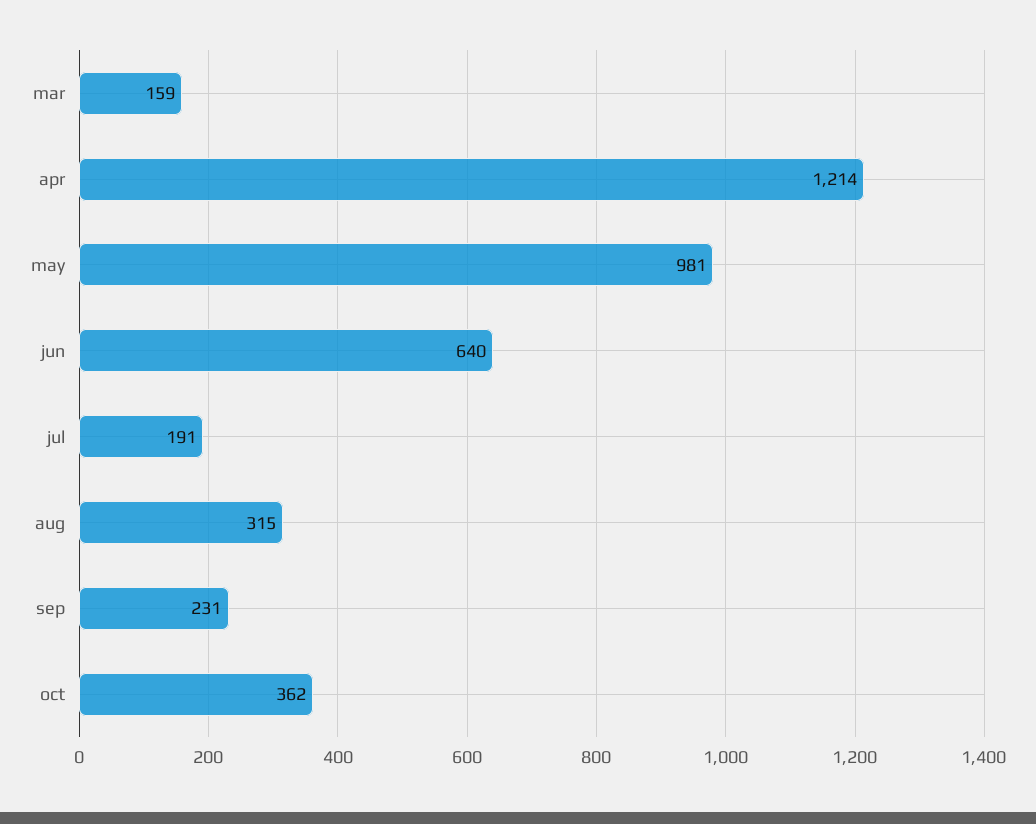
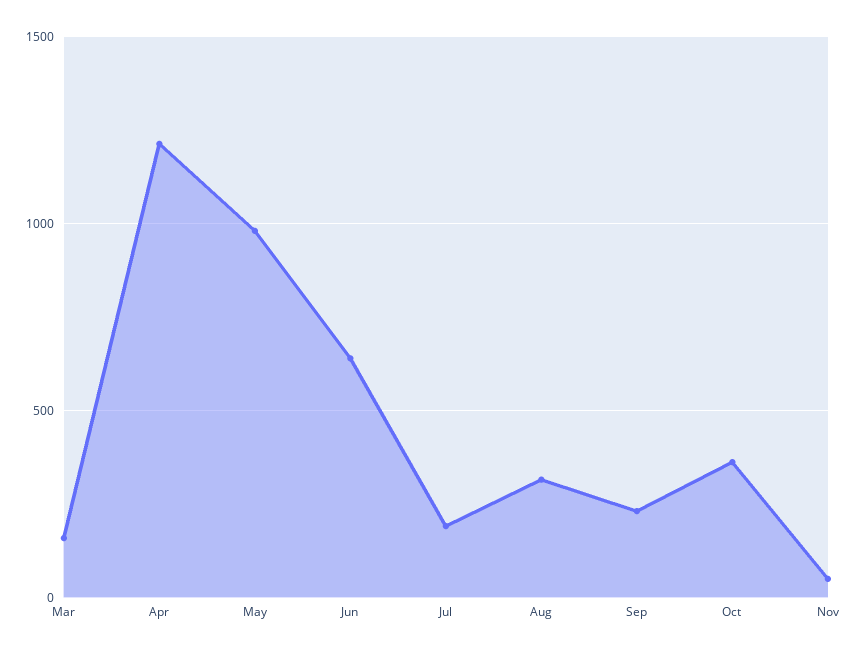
Nov: none -> 50

